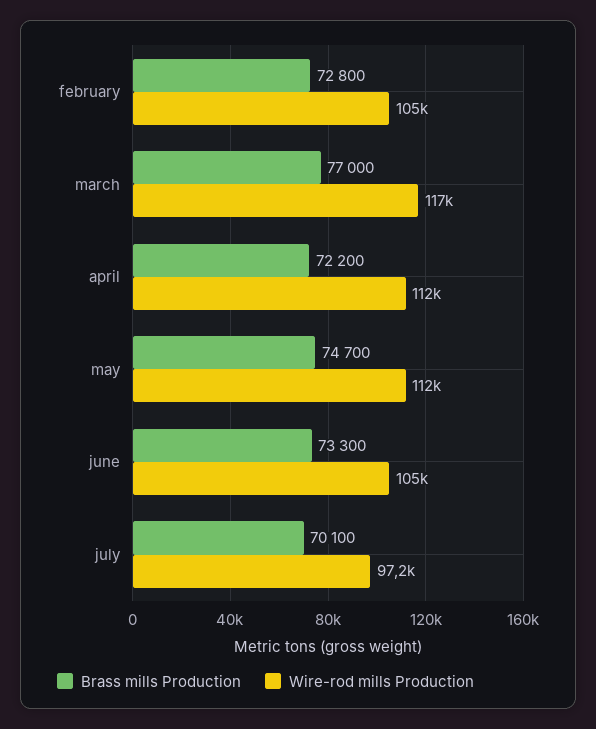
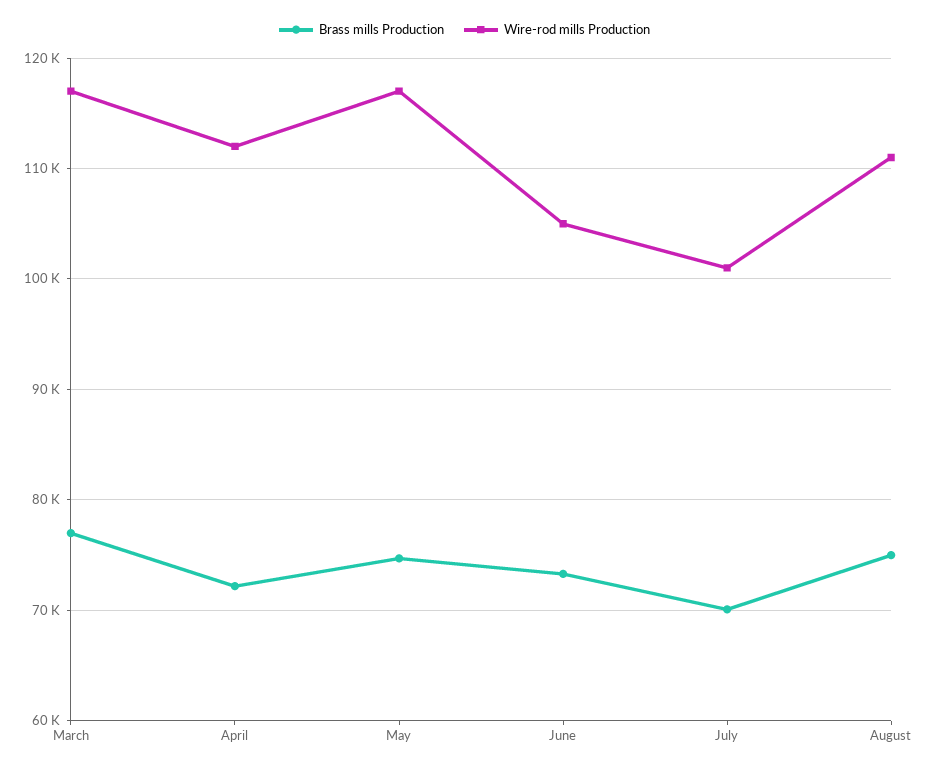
Brass mills Production, february: 72800 -> none
Wire-rod mills Production, february: 105000 -> none
Wire-rod mills Production, may: 112000 -> 117000
Wire-rod mills Production, july: 97200 -> 101000
Brass mills Production, August: none -> 75000
Wire-rod mills Production, August: none -> 111000

